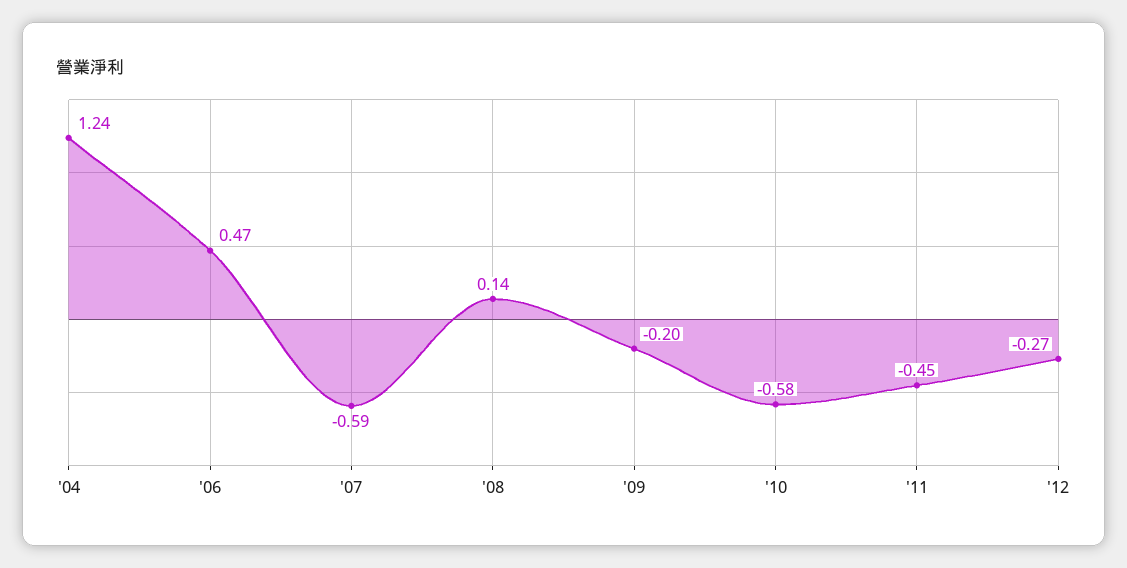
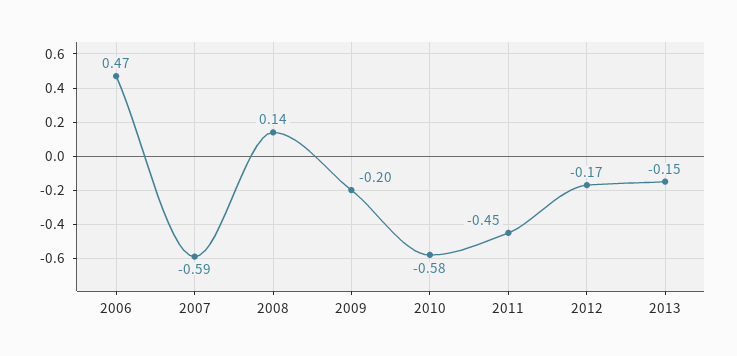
'04: 1.24 -> none
'12: -0.27 -> -0.17
2013: none -> -0.15

